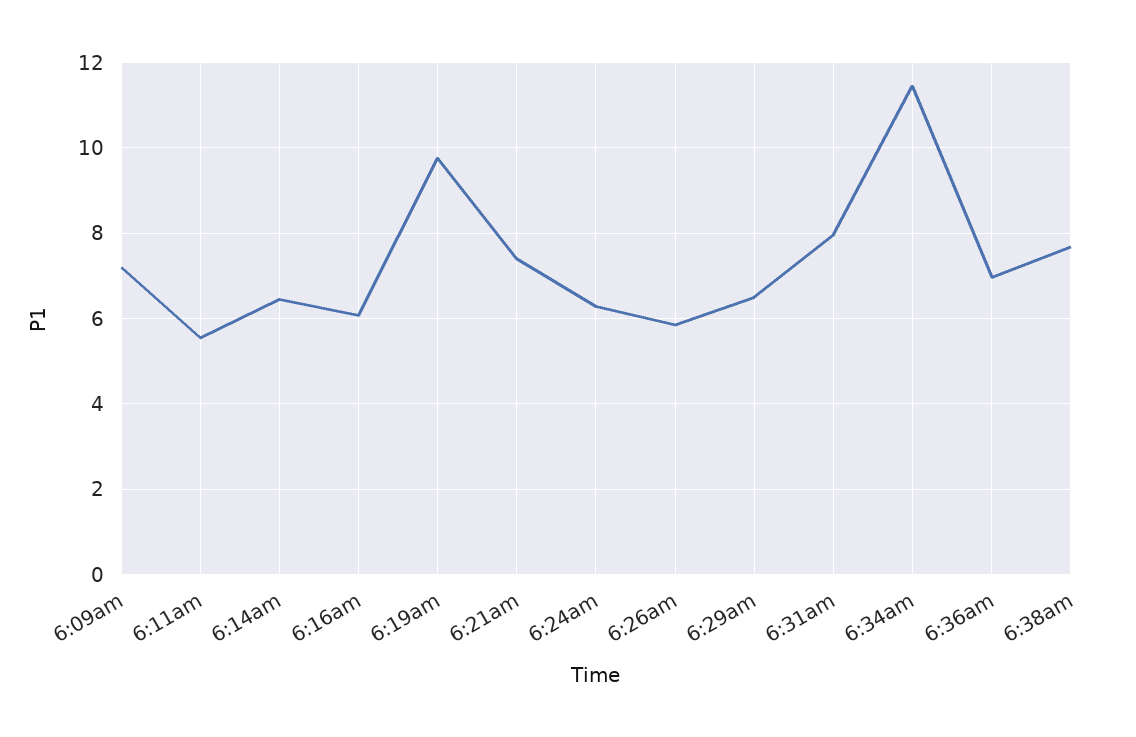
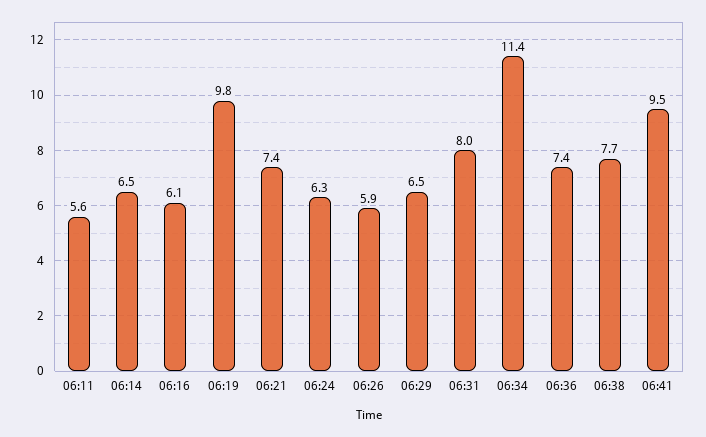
6:09am: 7.2 -> none
6:36am: 7 -> 7.4
06:41: none -> 9.5

